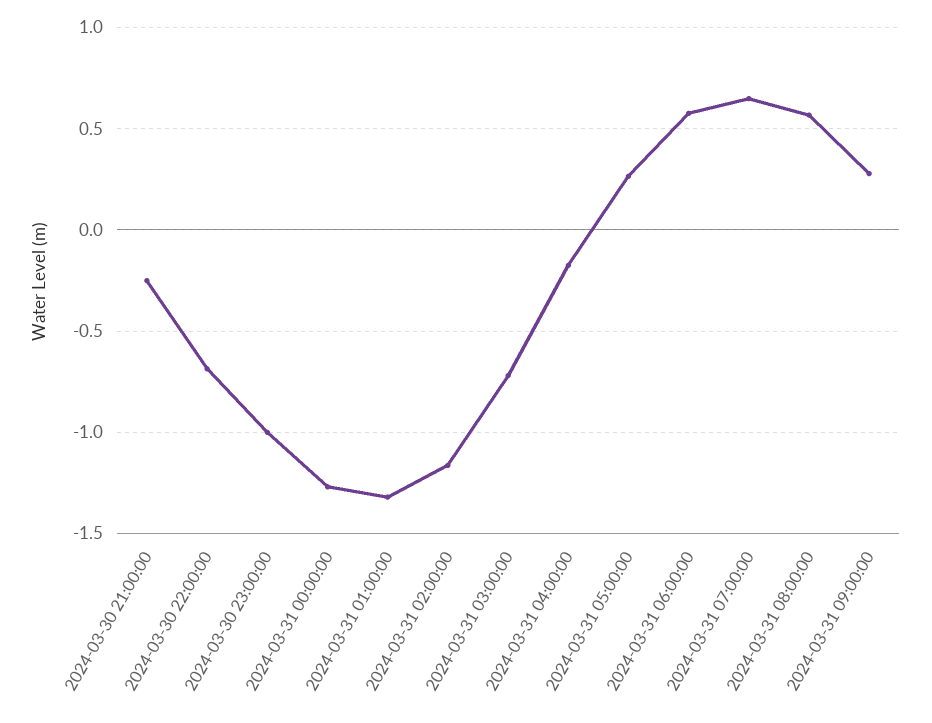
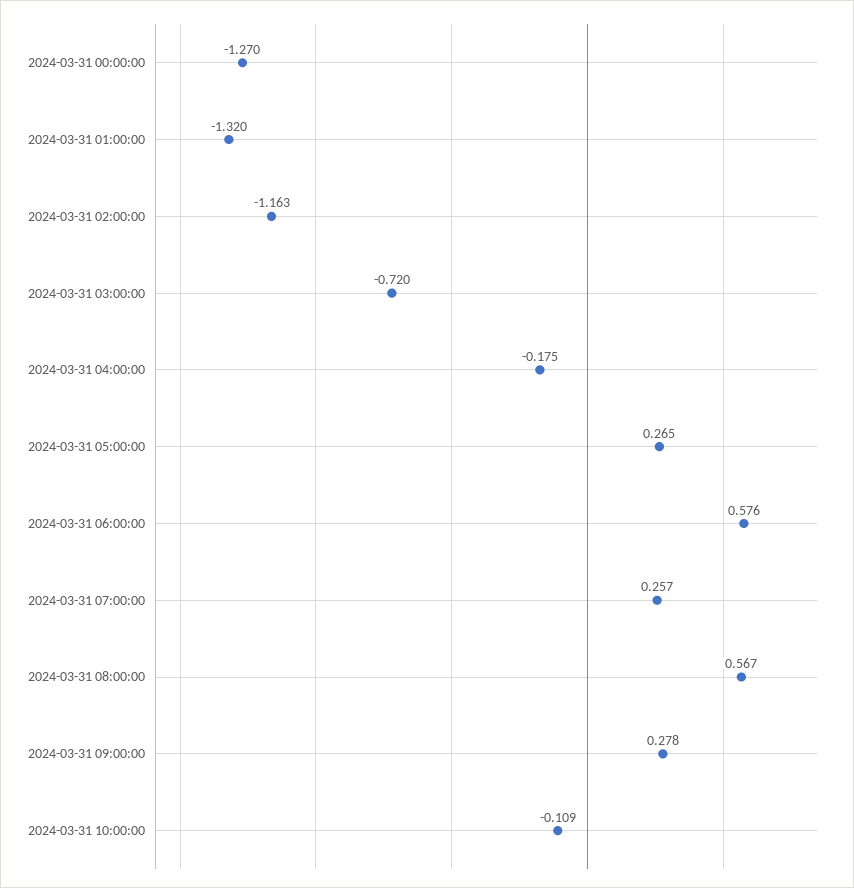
2024-03-30 21:00:00: -0.25 -> none
2024-03-30 22:00:00: -0.7 -> none
2024-03-30 23:00:00: -1 -> none
2024-03-31 07:00:00: 0.65 -> 0.257
2024-03-31 10:00:00: none -> -0.109

